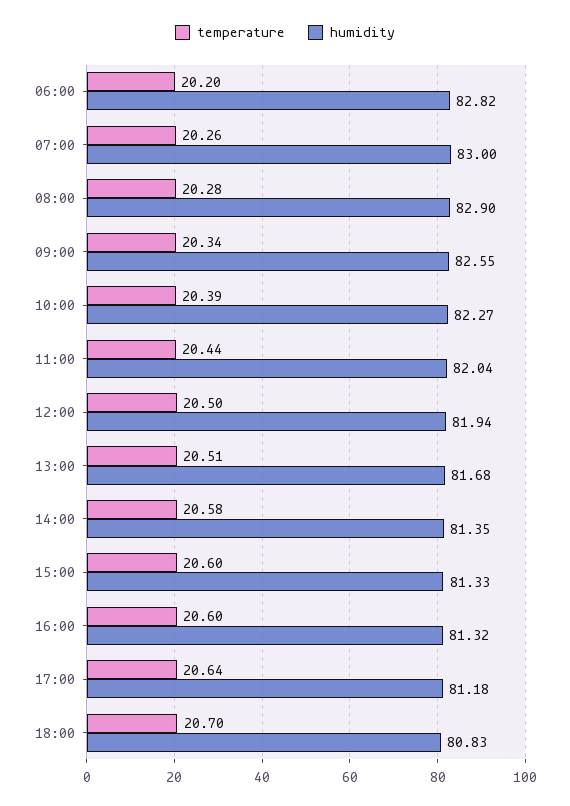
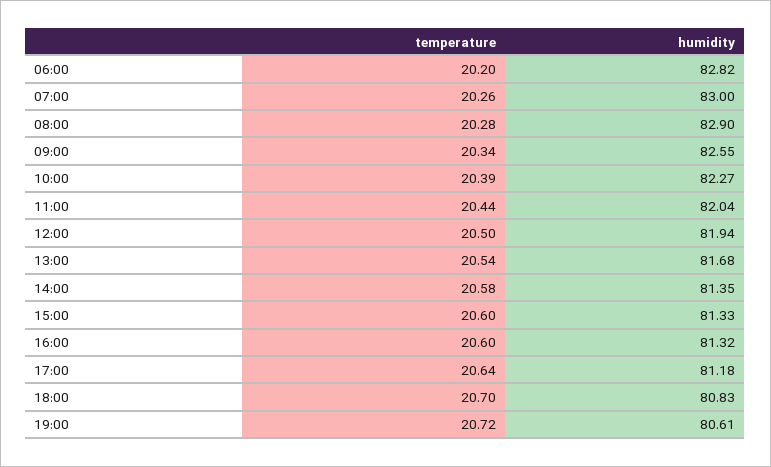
temperature, 13:00: 20.51 -> 20.54
temperature, 19:00: none -> 20.72
humidity, 19:00: none -> 80.61

